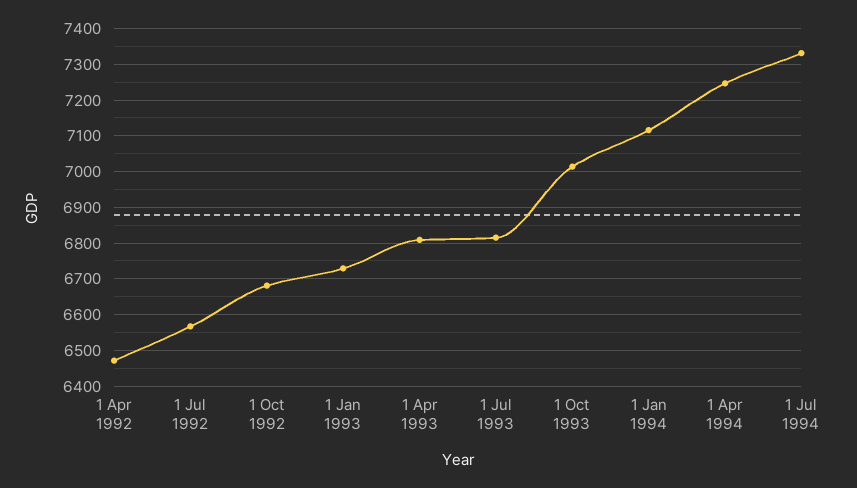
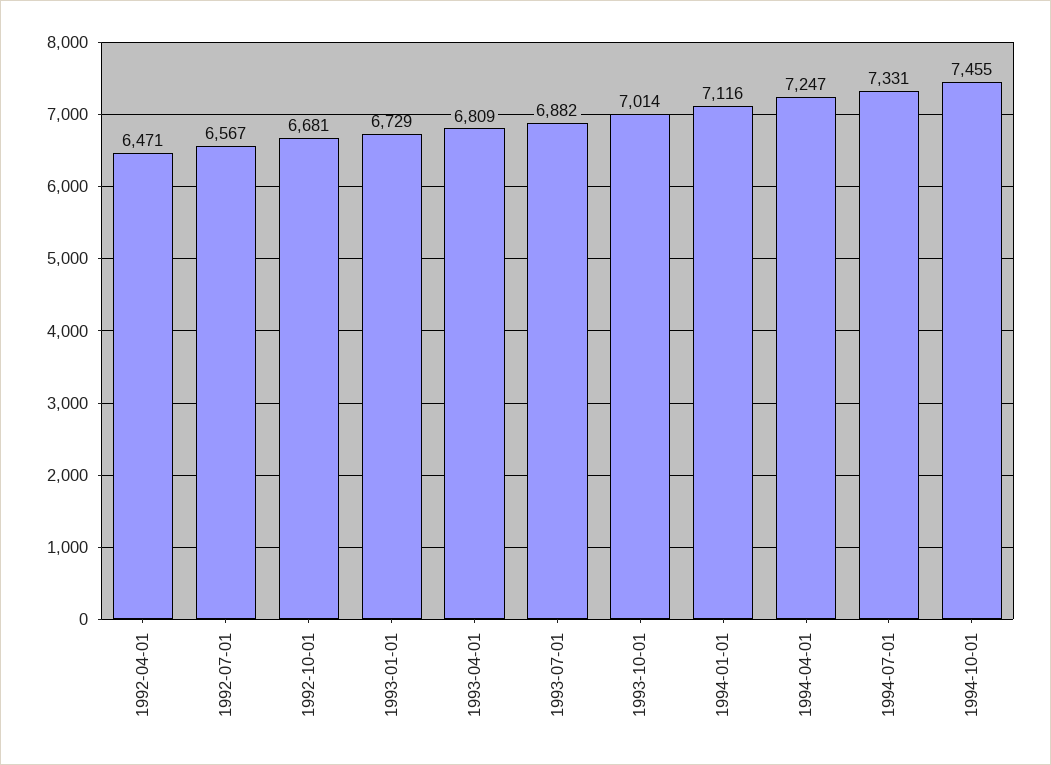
1 Jul 1993: 6820 -> 6882
1994-10-01: none -> 7455

